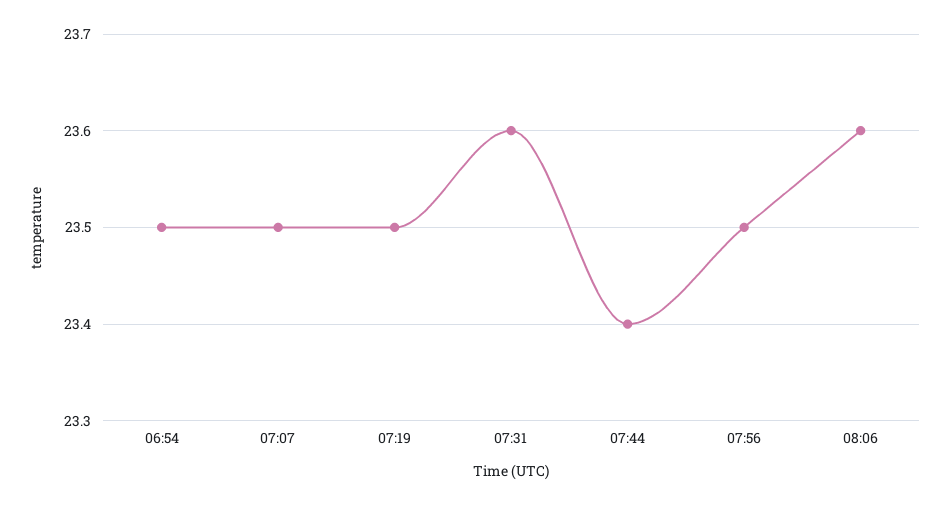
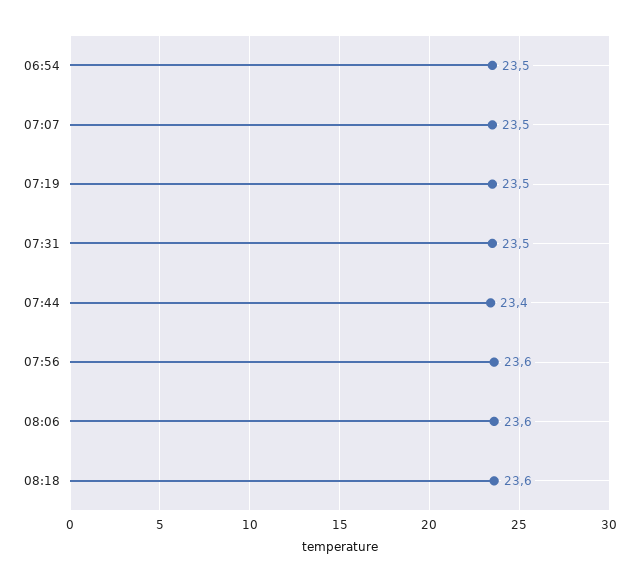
07:31: 23.6 -> 23.5
07:56: 23.5 -> 23.6
08:18: none -> 23.6

